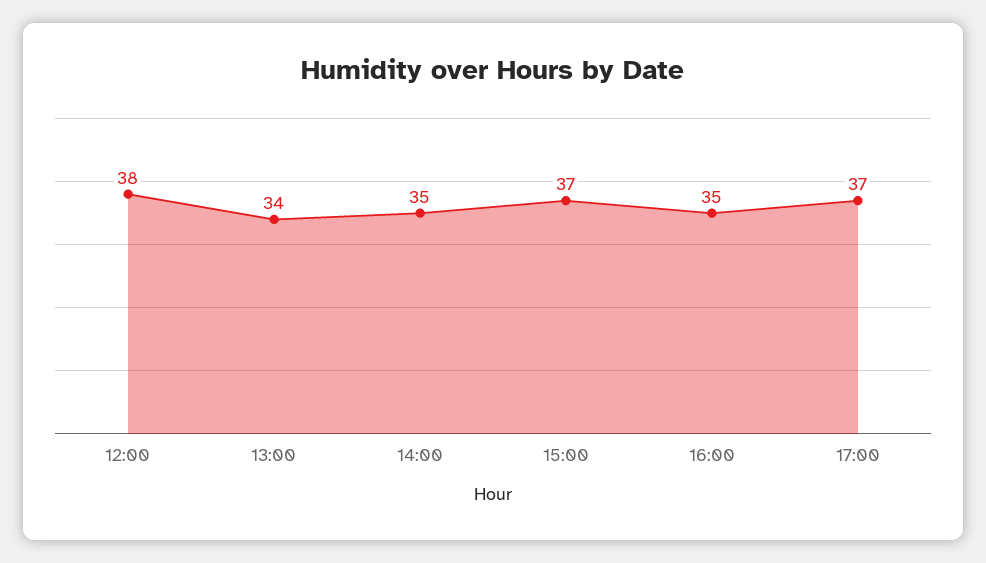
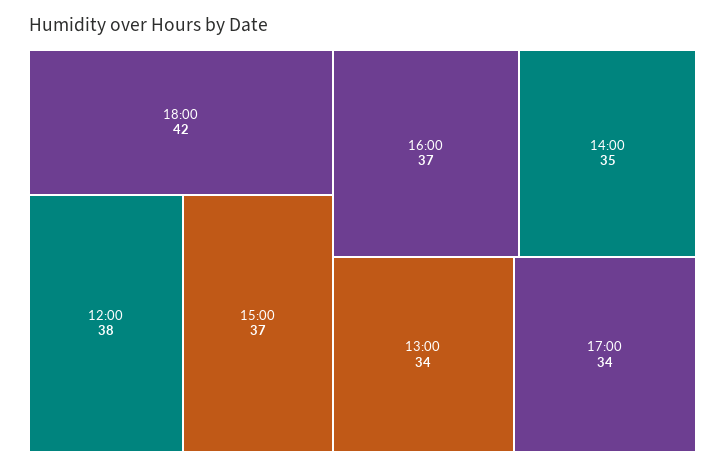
16:00: 35 -> 37
17:00: 37 -> 34
18:00: none -> 42

